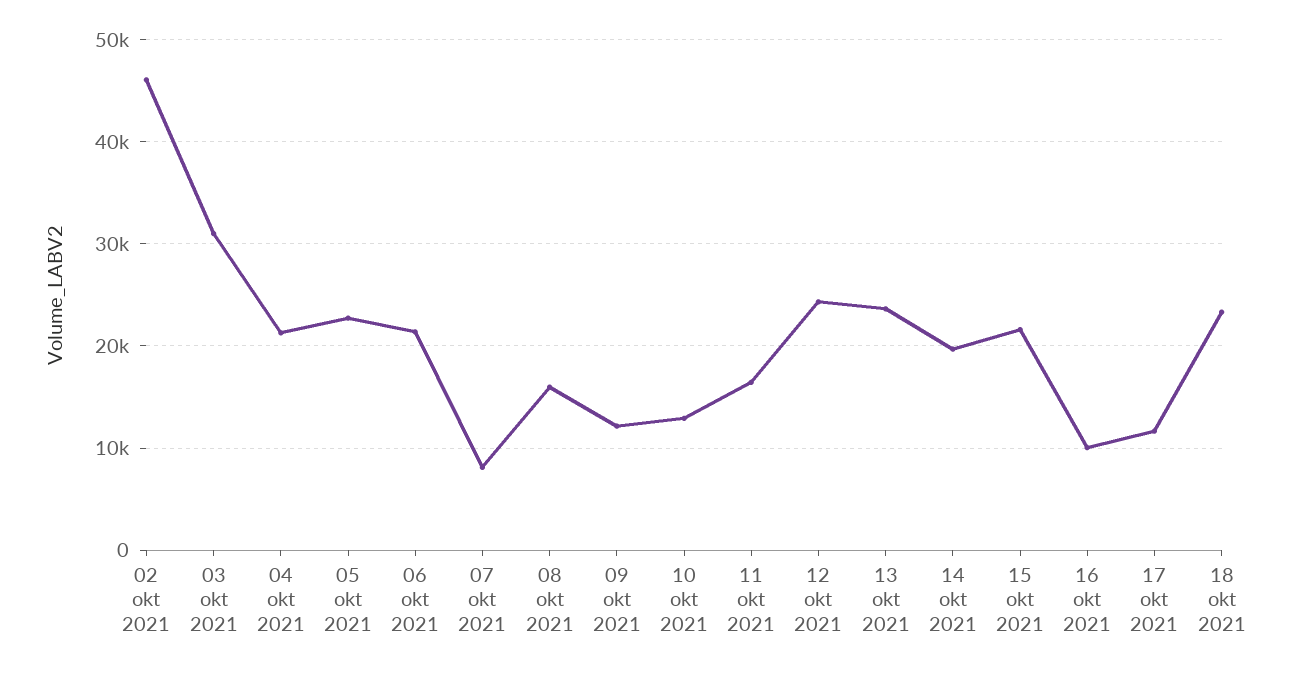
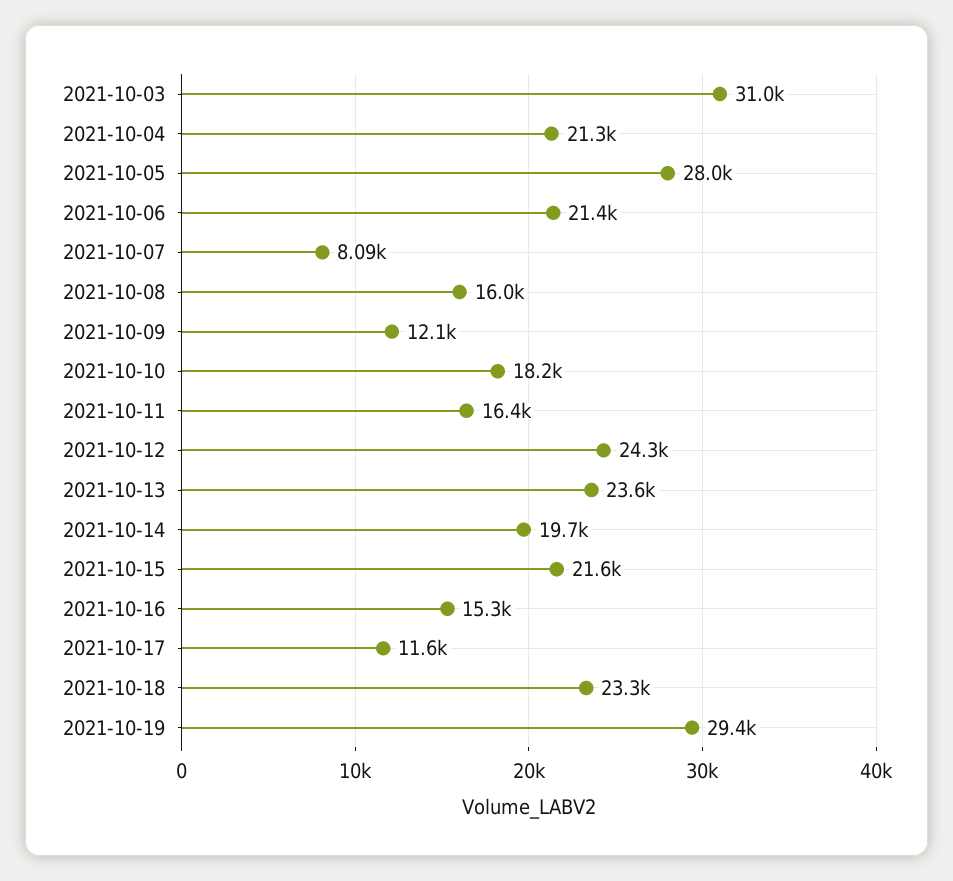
02 okt 2021: 46000 -> none
05 okt 2021: 23000 -> 28000
10 okt 2021: 13000 -> 18200
16 okt 2021: 10000 -> 15300
2021-10-19: none -> 29400

